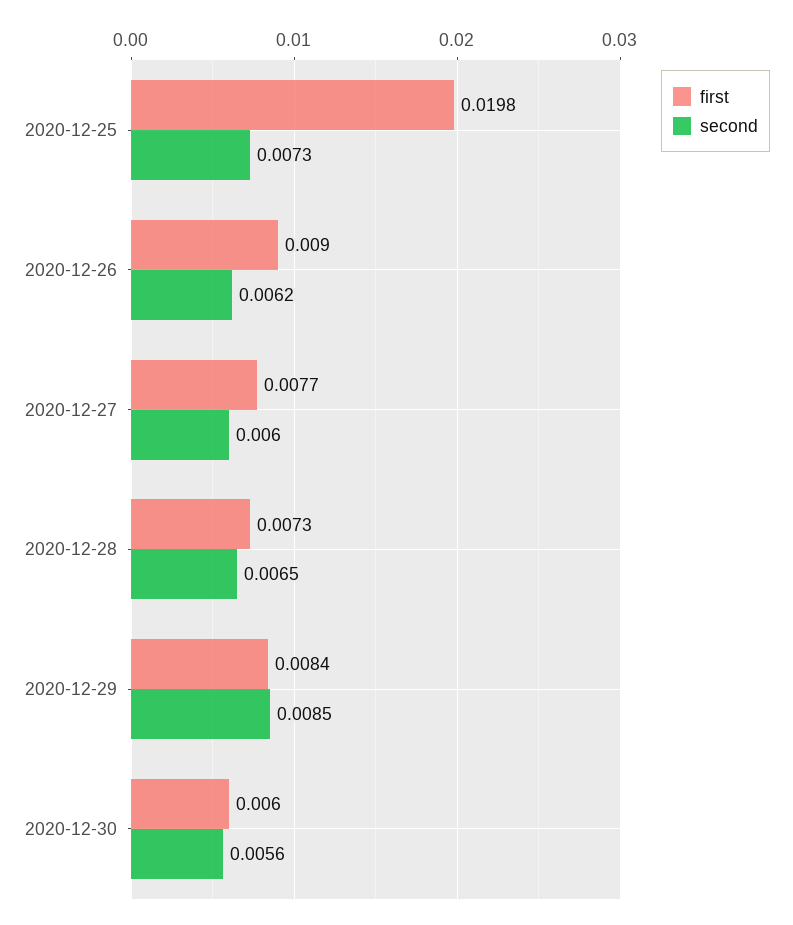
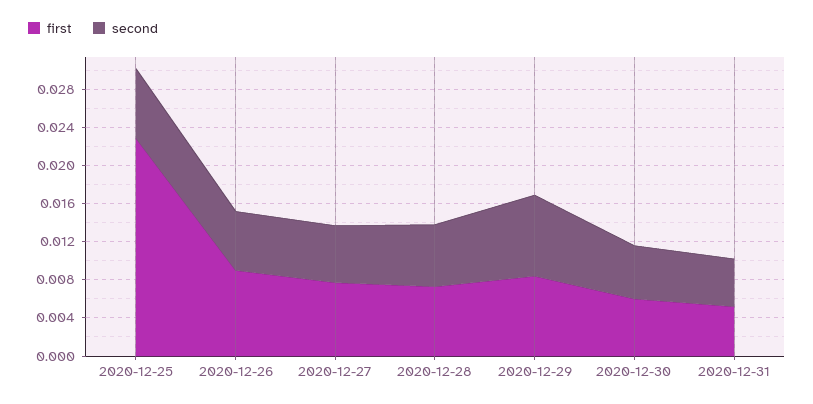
first, 2020-12-25: 0.0198 -> 0.023
first, 2020-12-31: none -> 0.005
second, 2020-12-31: none -> 0.005

